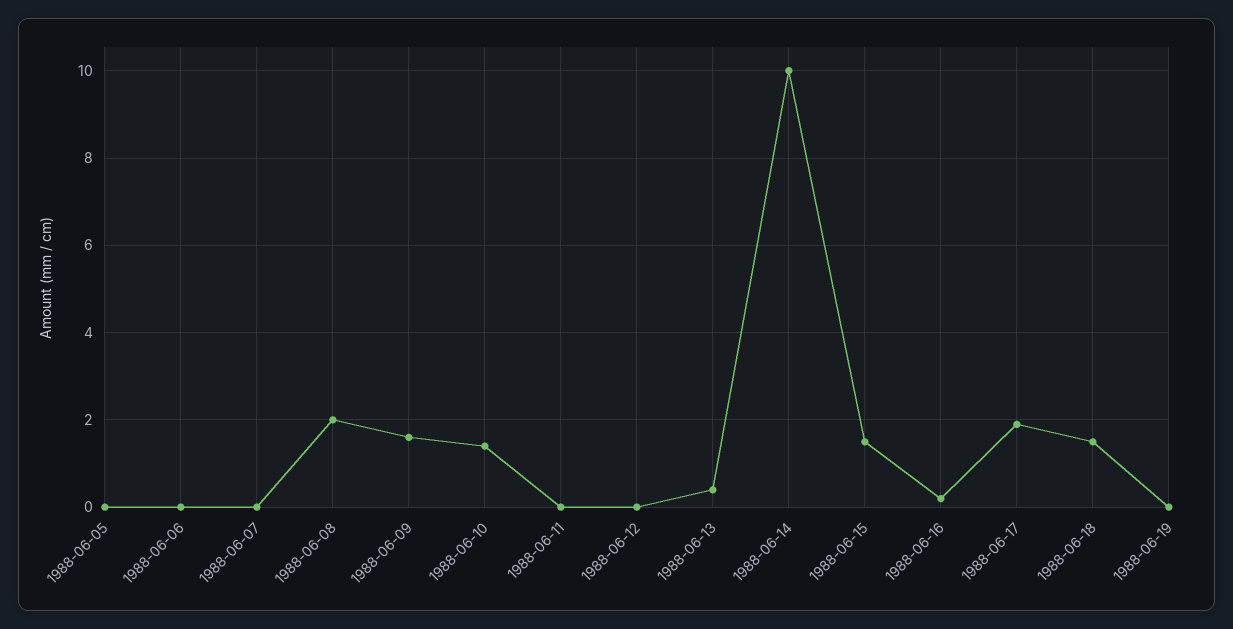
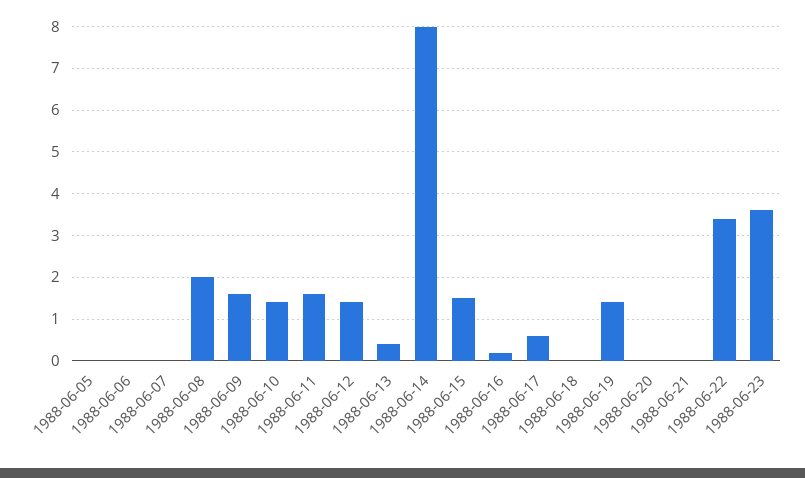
1988-06-11: 0 -> 1.5
1988-06-12: 0 -> 1.5
1988-06-14: 10 -> 8
1988-06-17: 2 -> 0.5
1988-06-18: 1.5 -> 0
1988-06-19: 0 -> 1.5
1988-06-20: none -> 0
1988-06-21: none -> 0
1988-06-22: none -> 3.5
1988-06-23: none -> 3.5

